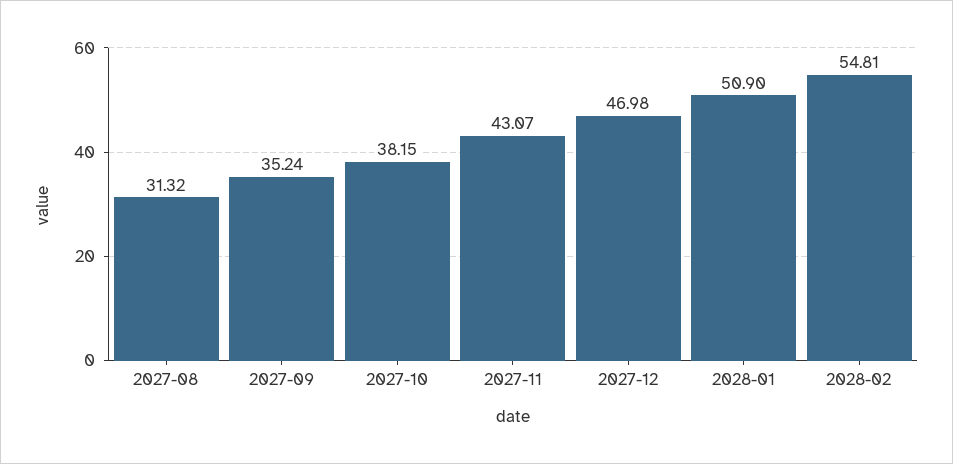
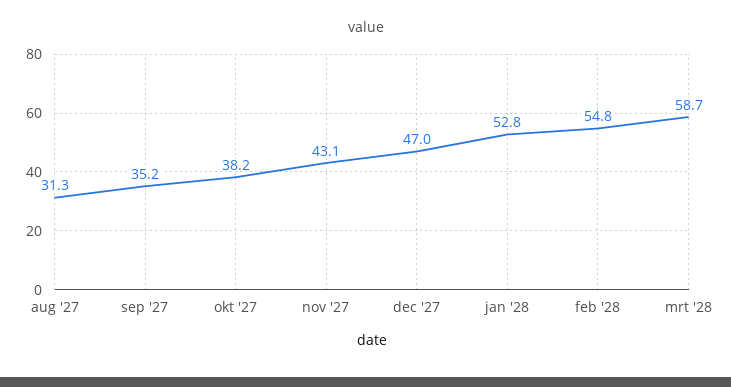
2028-01: 50.9 -> 52.8
mrt '28: none -> 58.7

